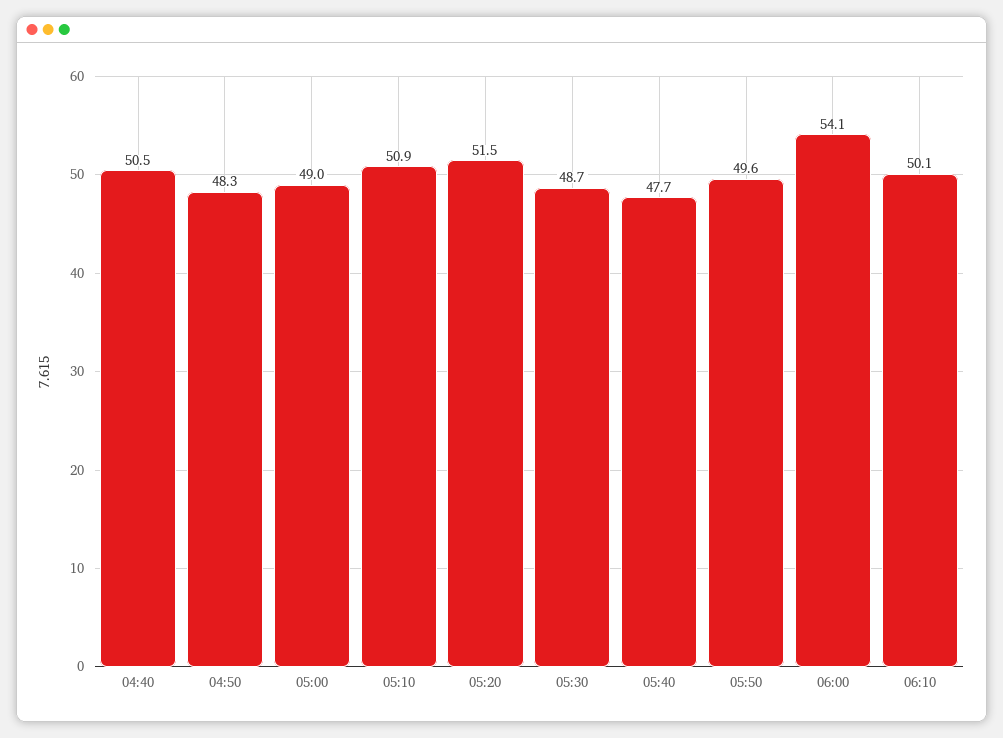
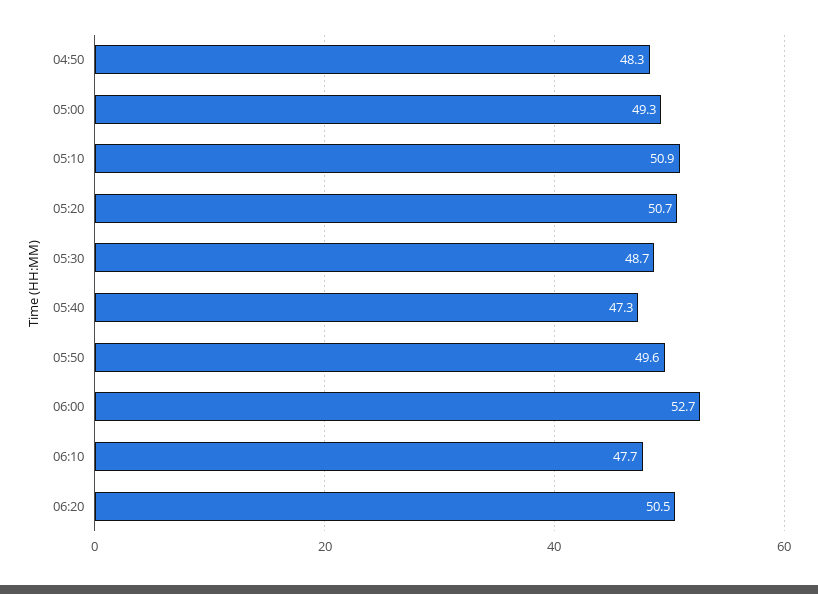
04:40: 50.5 -> none
05:00: 49 -> 49.3
05:20: 51.5 -> 50.7
05:40: 47.7 -> 47.3
06:00: 54.1 -> 52.7
06:10: 50.1 -> 47.7
06:20: none -> 50.5

